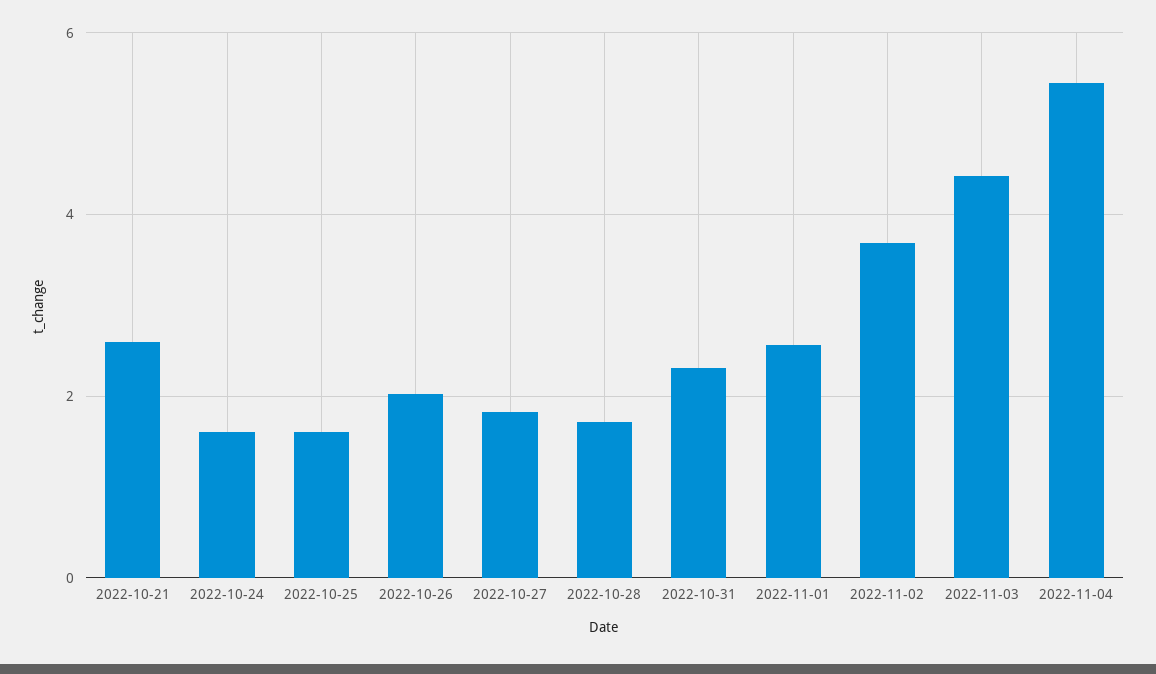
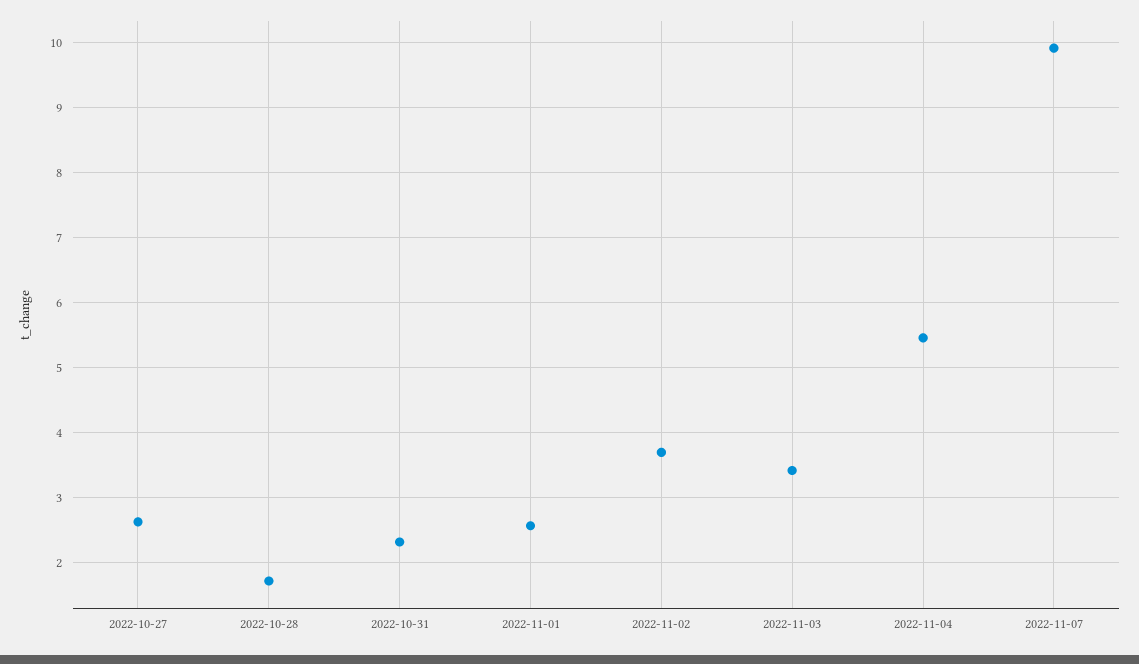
2022-10-21: 2.6 -> none
2022-10-24: 1.6 -> none
2022-10-25: 1.6 -> none
2022-10-26: 2 -> none
2022-10-27: 1.8 -> 2.6
2022-11-03: 4.4 -> 3.4
2022-11-07: none -> 9.9

